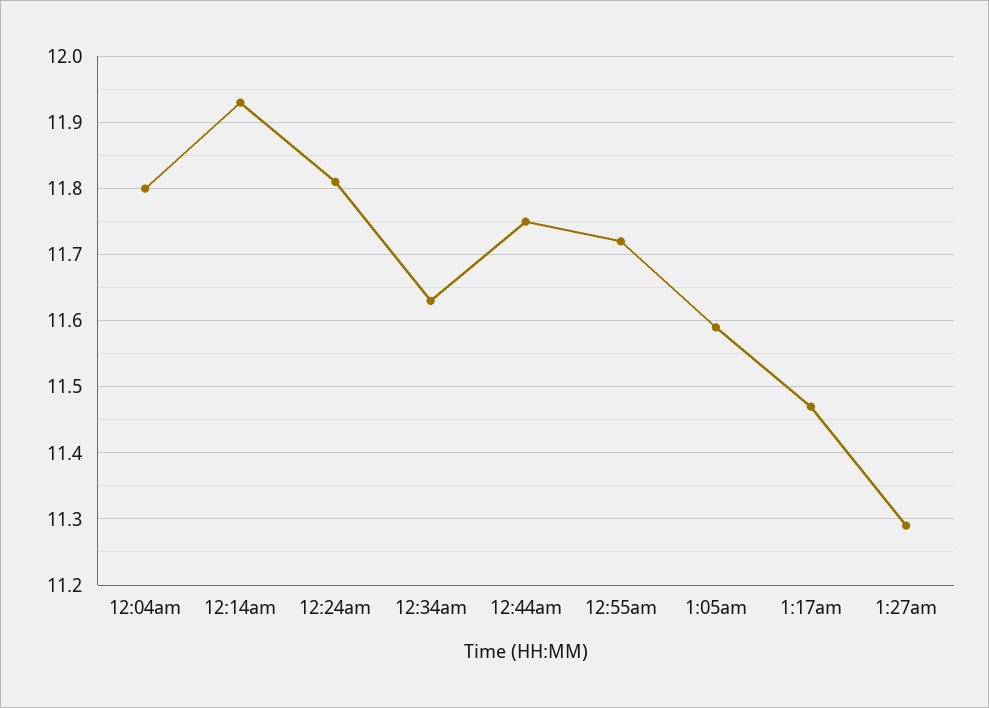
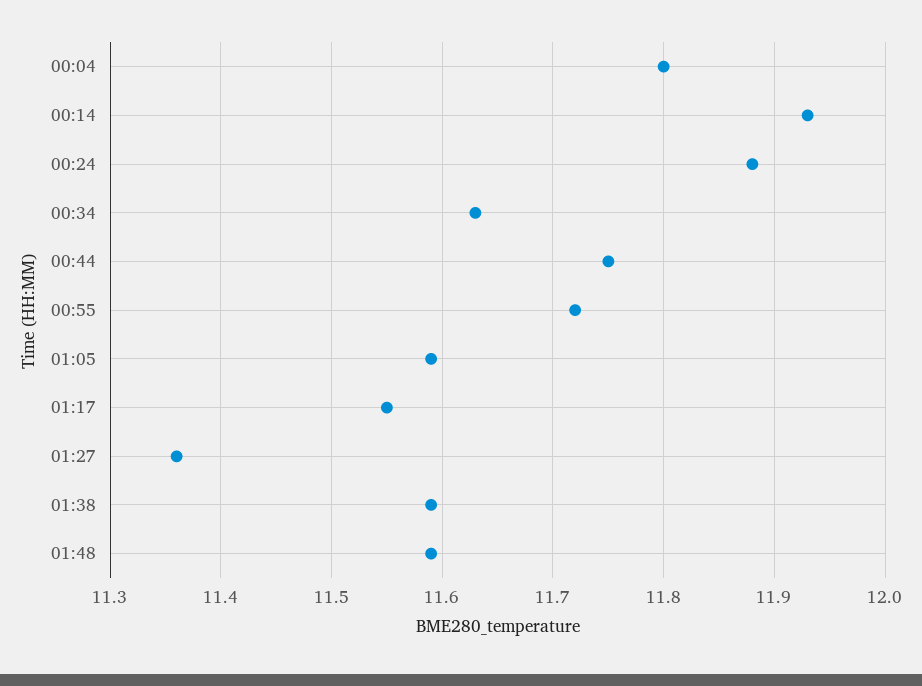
12:24am: 11.81 -> 11.88
1:17am: 11.47 -> 11.55
1:27am: 11.29 -> 11.36
01:38: none -> 11.59
01:48: none -> 11.59

